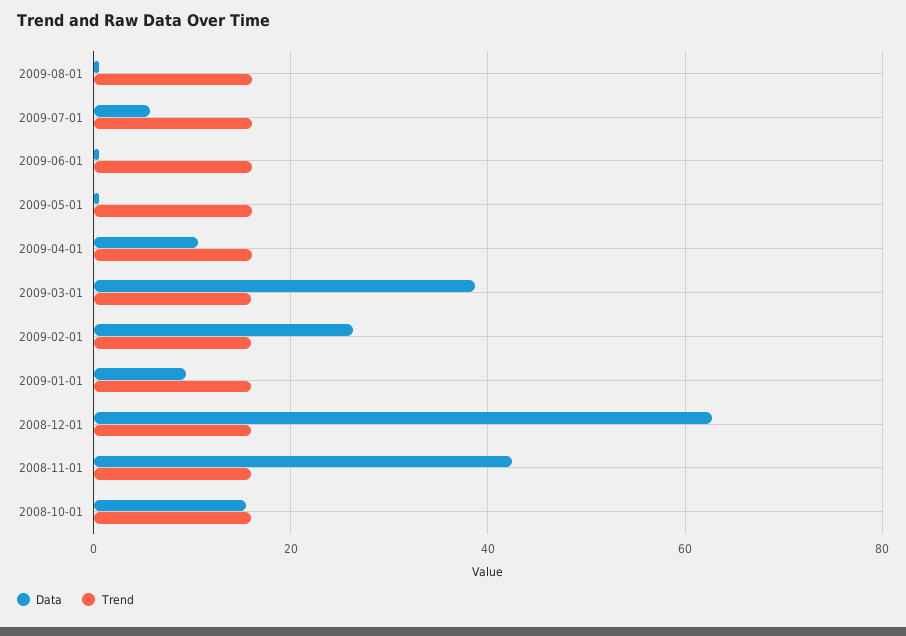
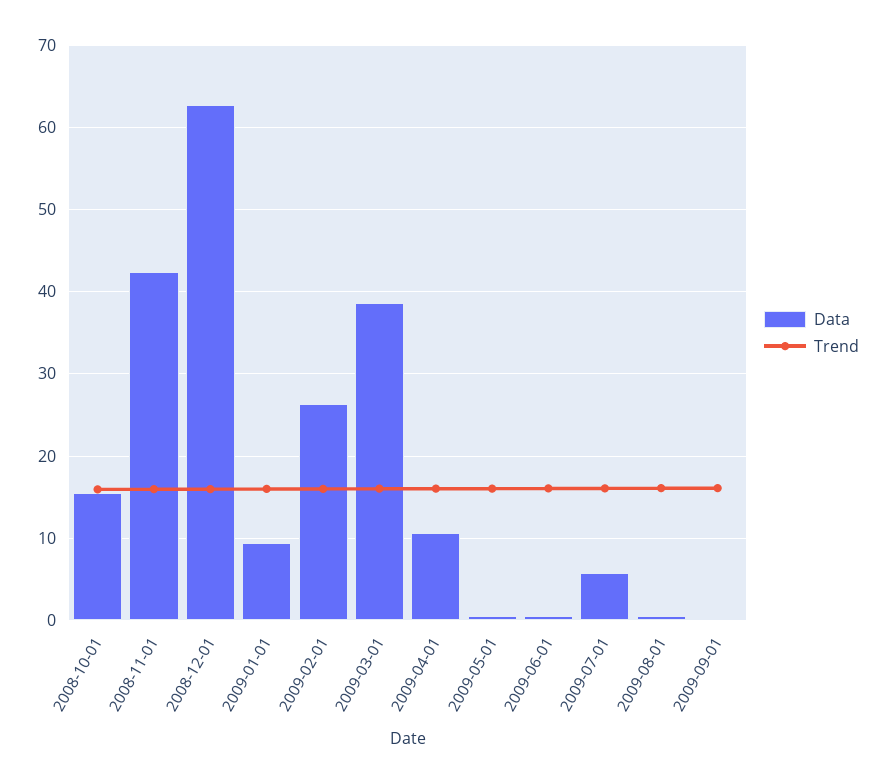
Data, 2009-09-01: none -> 0
Trend, 2009-09-01: none -> 16

